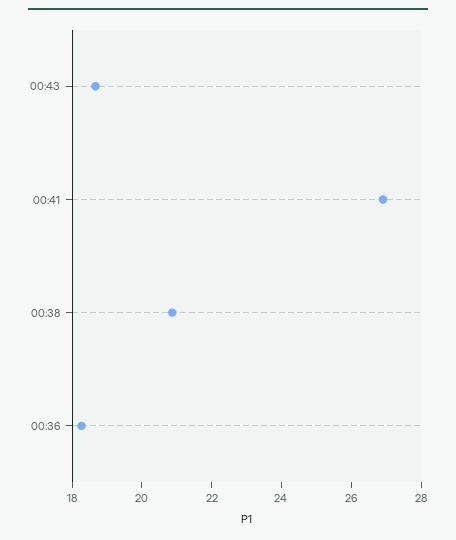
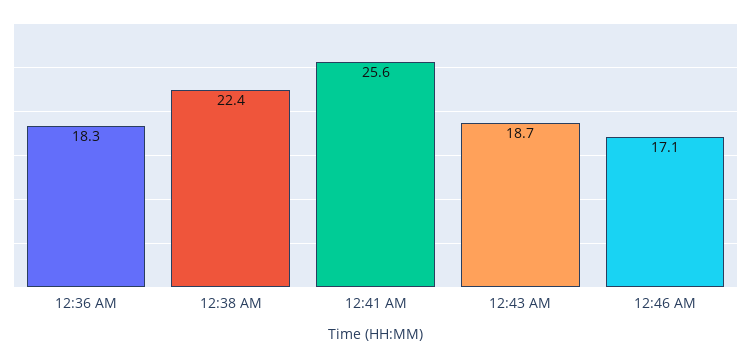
00:41: 27 -> 25.6
00:38: 21 -> 22.4
12:46 AM: none -> 17.1

